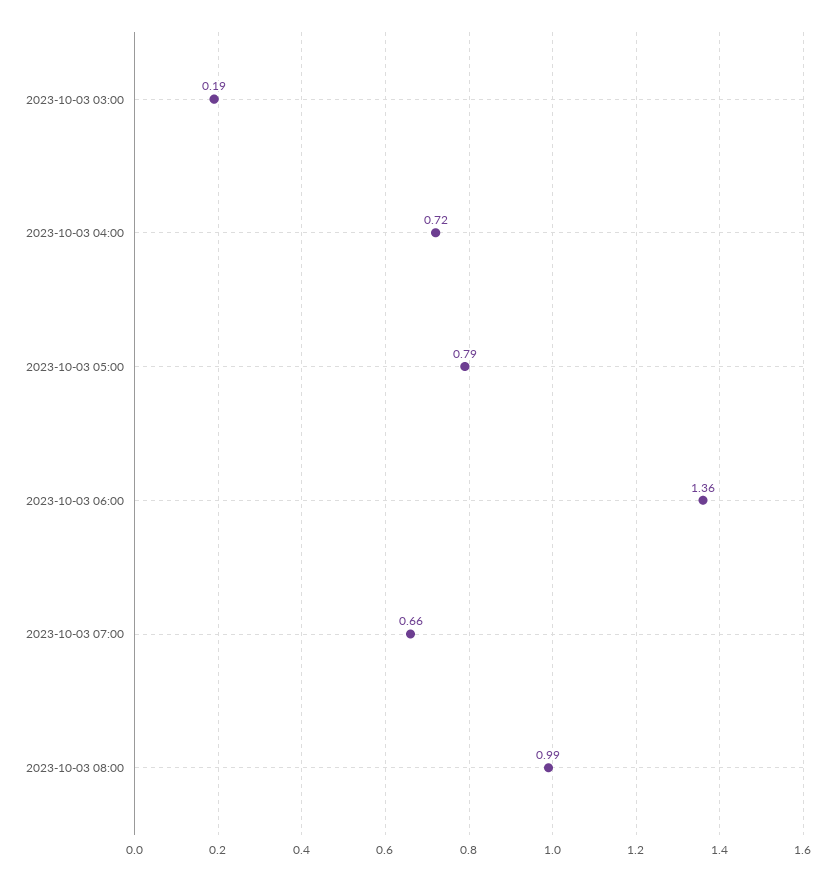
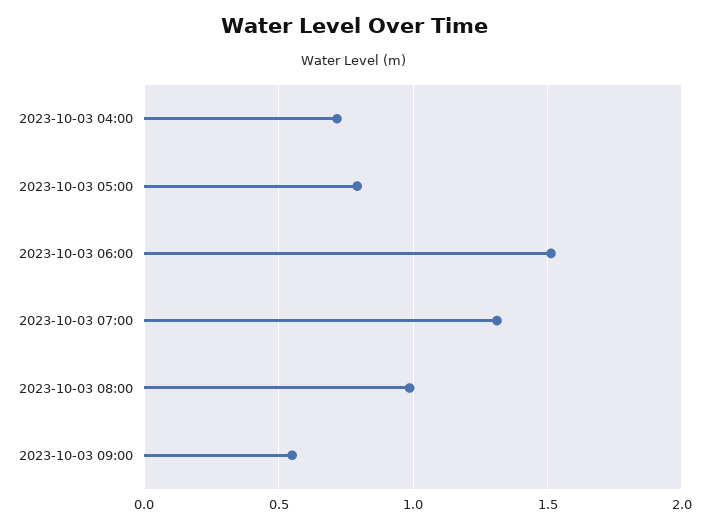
2023-10-03 03:00: 0.19 -> none
2023-10-03 06:00: 1.36 -> 1.5
2023-10-03 07:00: 0.66 -> 1.3
2023-10-03 09:00: none -> 0.55

